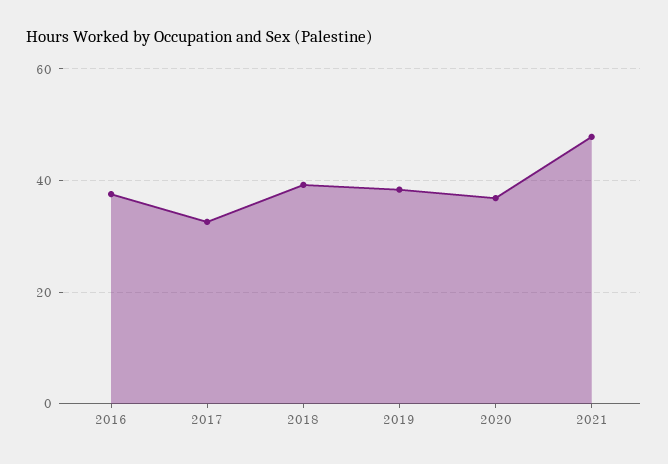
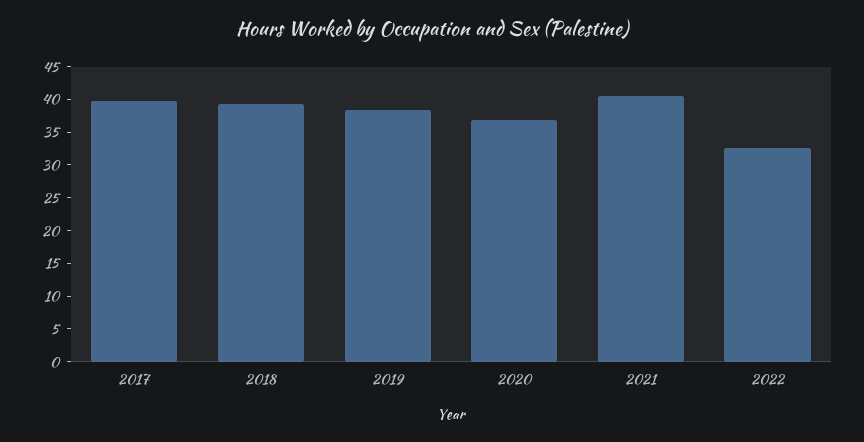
2016: 38 -> none
2017: 32 -> 40
2021: 48 -> 40
2022: none -> 32.5

